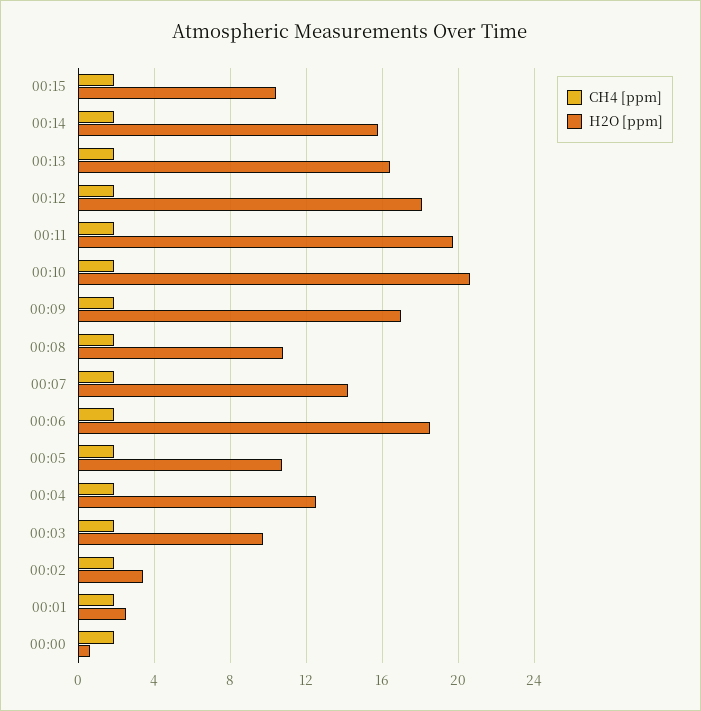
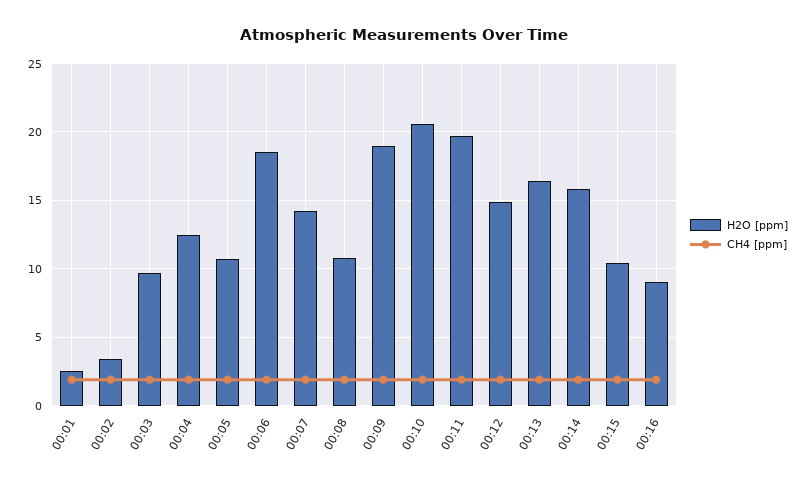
H2O [ppm], 00:12: 18 -> 15
H2O [ppm], 00:09: 17 -> 19
CH4 [ppm], 00:00: 2 -> none
H2O [ppm], 00:00: 0.5 -> none
H2O [ppm], 00:16: none -> 9
CH4 [ppm], 00:16: none -> 2

